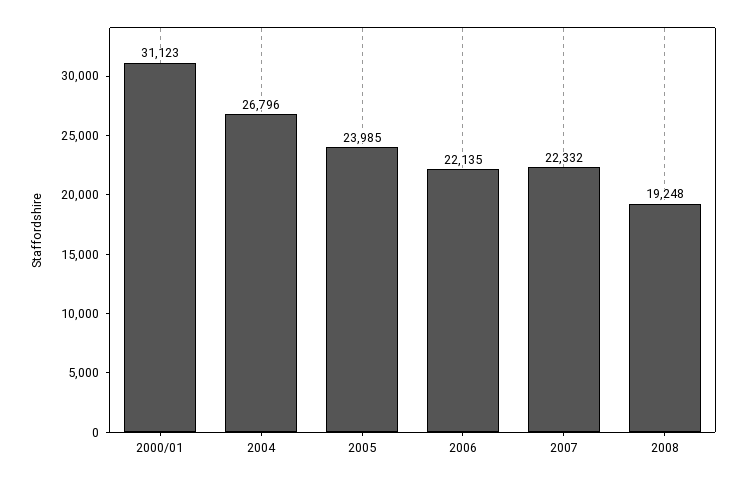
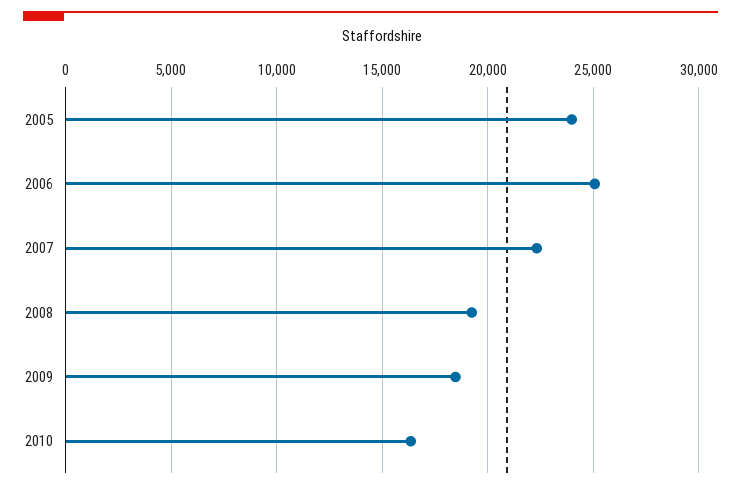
2000/01: 31123 -> none
2004: 26796 -> none
2006: 22135 -> 25000
2009: none -> 18500
2010: none -> 16500

